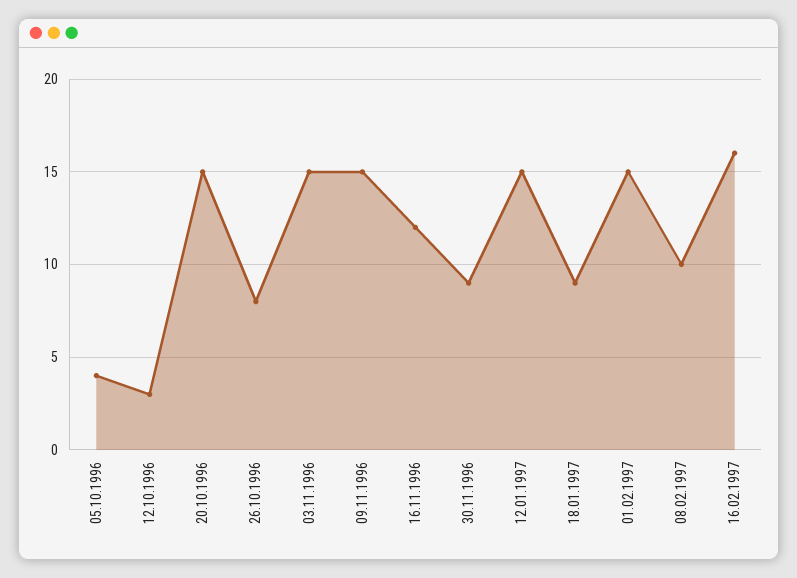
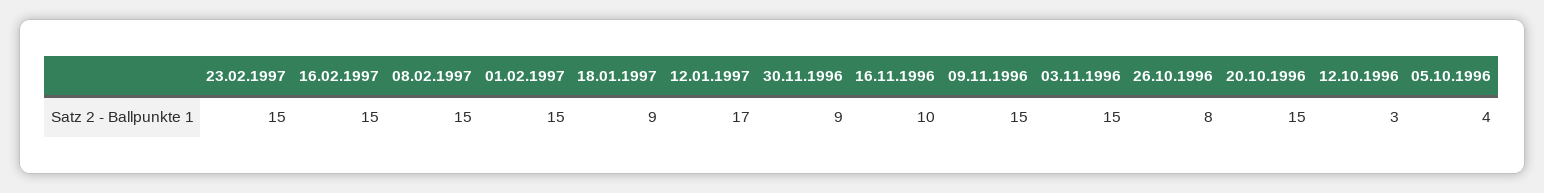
16.11.1996: 12 -> 10
12.01.1997: 15 -> 17
08.02.1997: 10 -> 15
16.02.1997: 16 -> 15
23.02.1997: none -> 15

